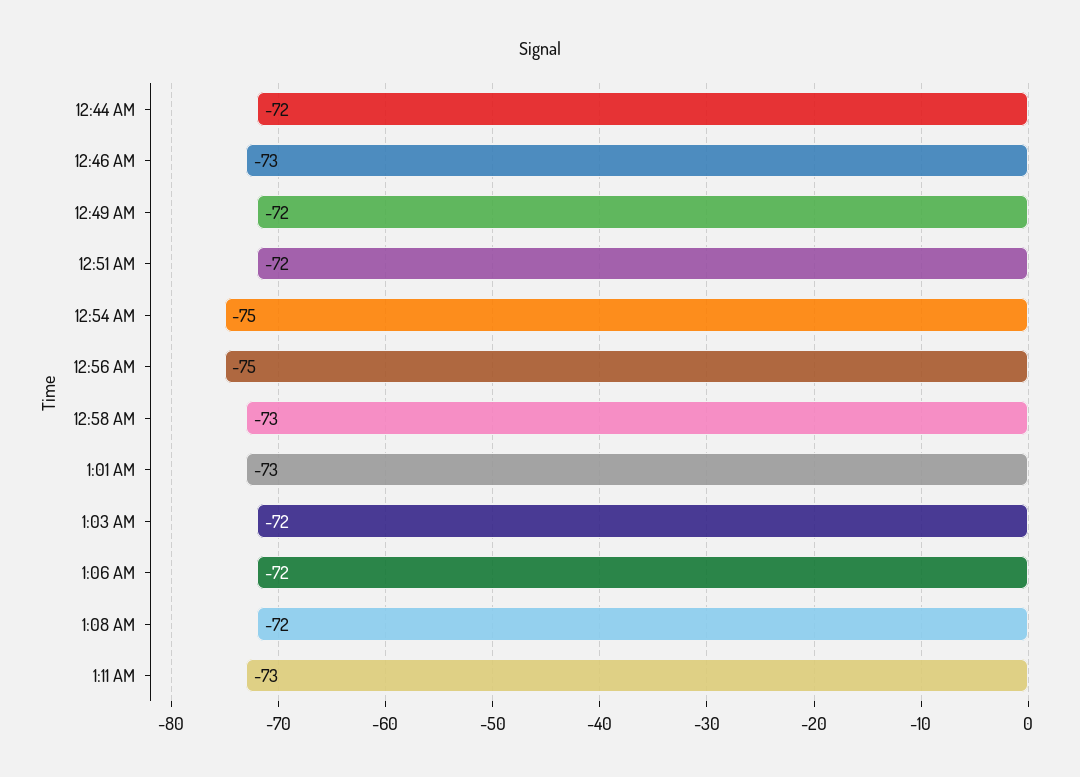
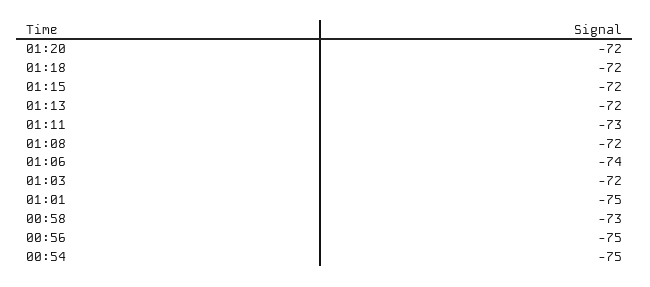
12:44 AM: -72 -> none
12:46 AM: -73 -> none
12:49 AM: -72 -> none
12:51 AM: -72 -> none
1:01 AM: -73 -> -75
1:06 AM: -72 -> -74
01:20: none -> -72
01:18: none -> -72
01:15: none -> -72
01:13: none -> -72

